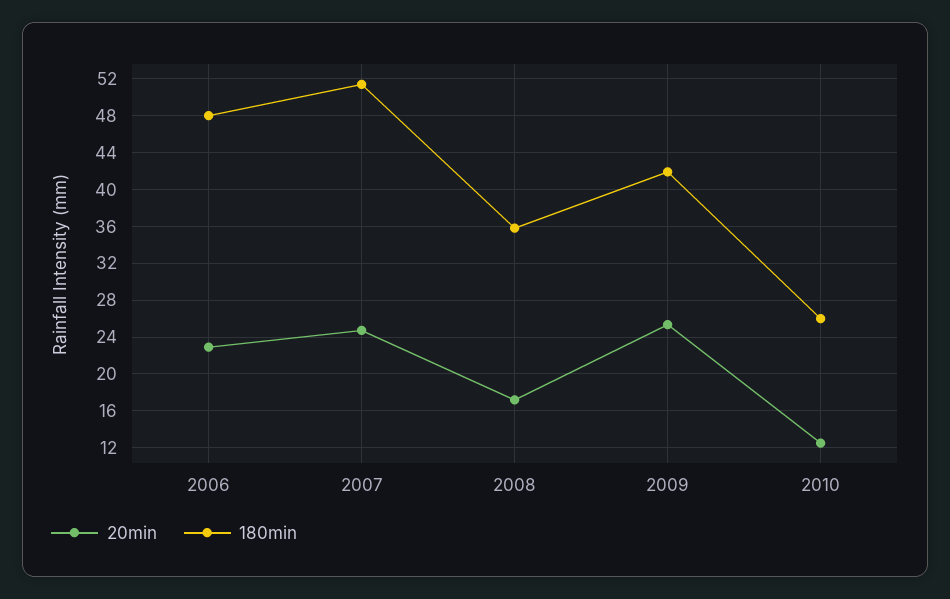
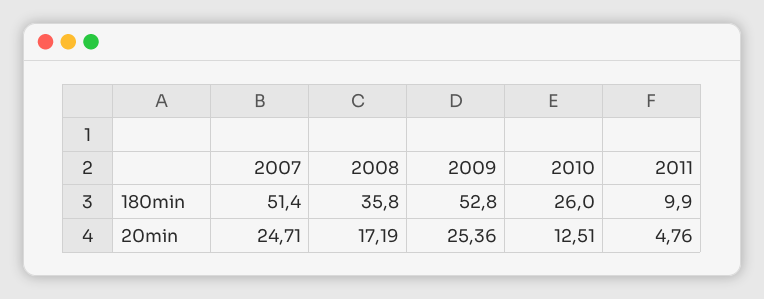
20min, 2006: 23 -> none
180min, 2006: 48 -> none
180min, 2009: 42 -> 52.8
180min, 2011: none -> 9.9
20min, 2011: none -> 4.76

